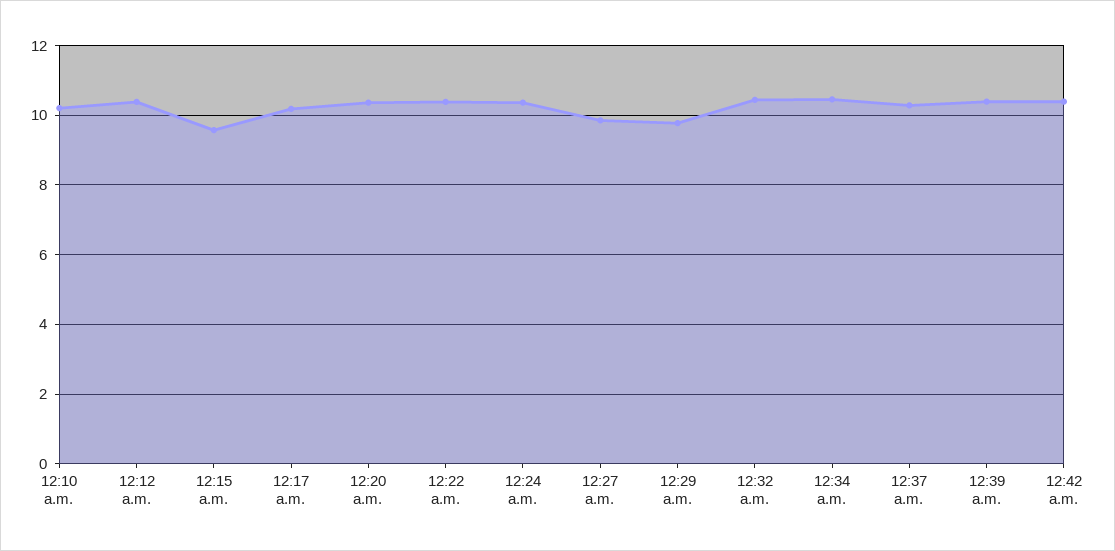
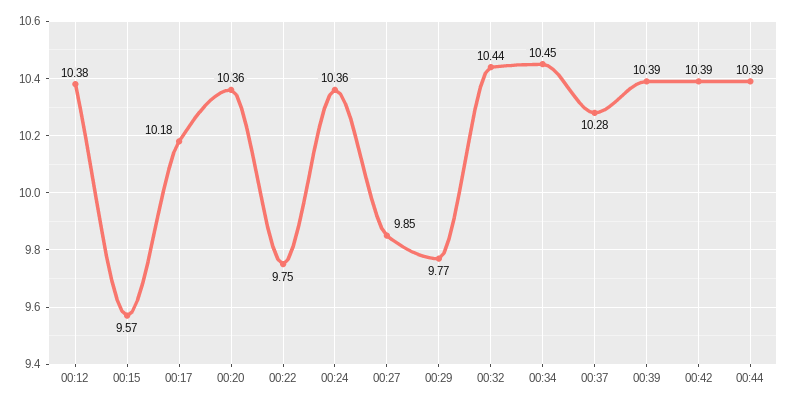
12:10 a.m.: 10.2 -> none
12:22 a.m.: 10.4 -> 9.75
00:44: none -> 10.39

